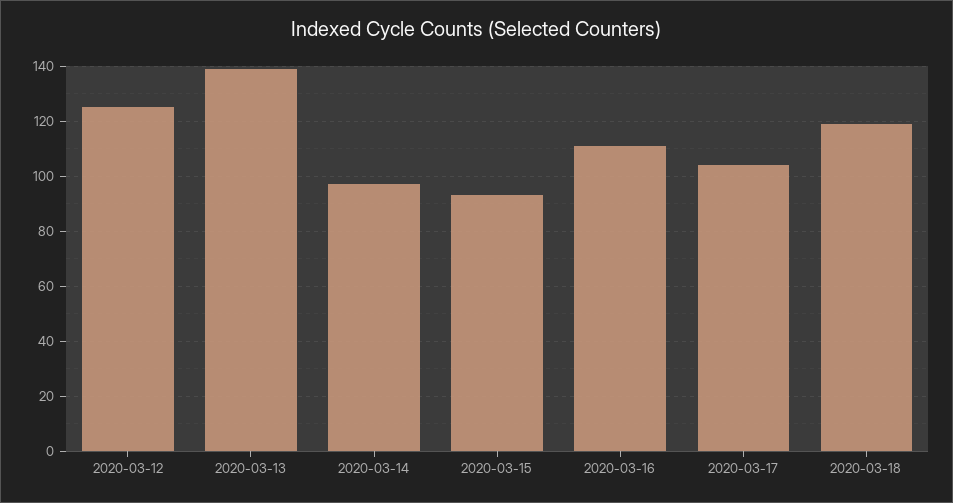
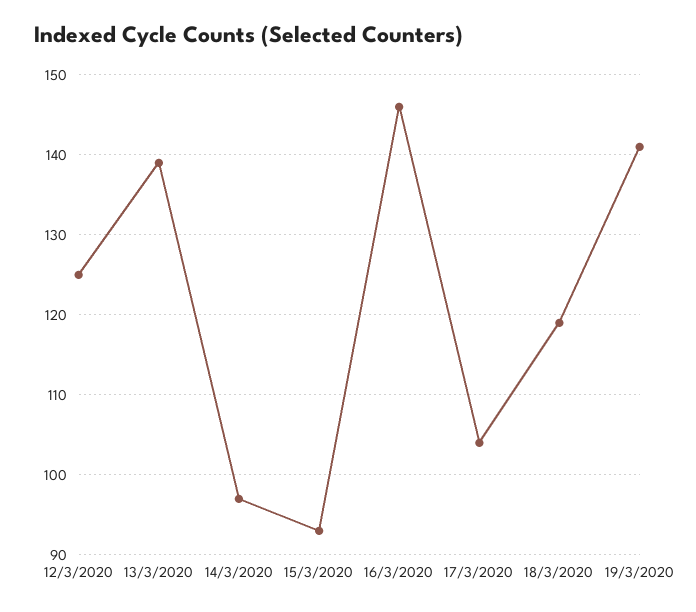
2020-03-16: 110 -> 146
19/3/2020: none -> 141

